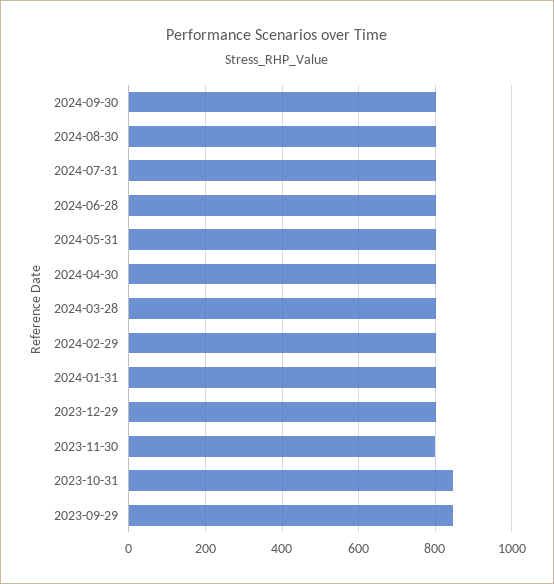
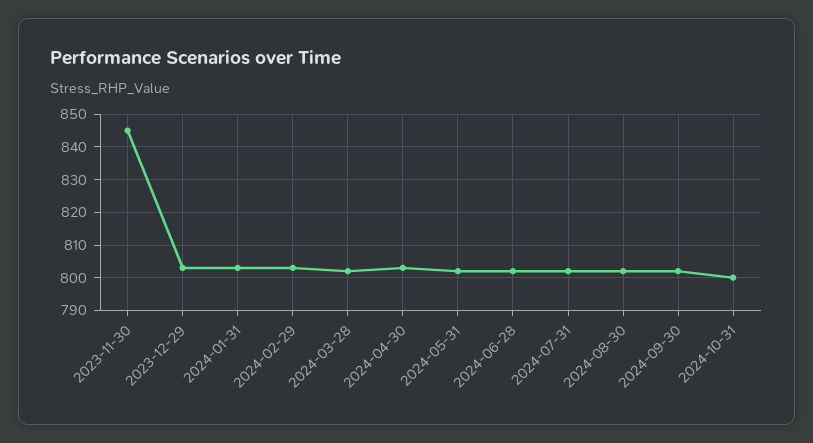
2023-11-30: 800 -> 845
2023-10-31: 840 -> none
2023-09-29: 840 -> none
2024-10-31: none -> 800

